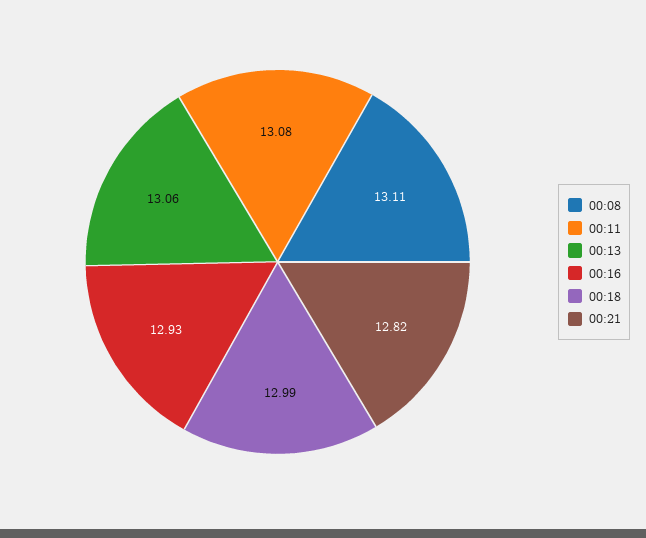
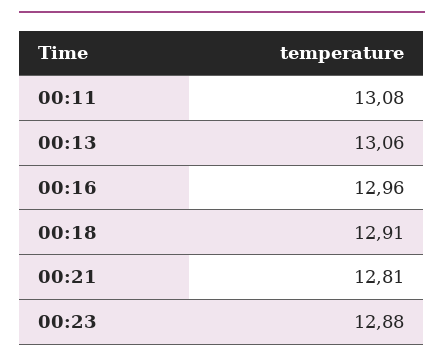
00:08: 13.11 -> none
00:16: 12.93 -> 12.96
00:18: 12.99 -> 12.91
00:21: 12.82 -> 12.81
00:23: none -> 12.88

